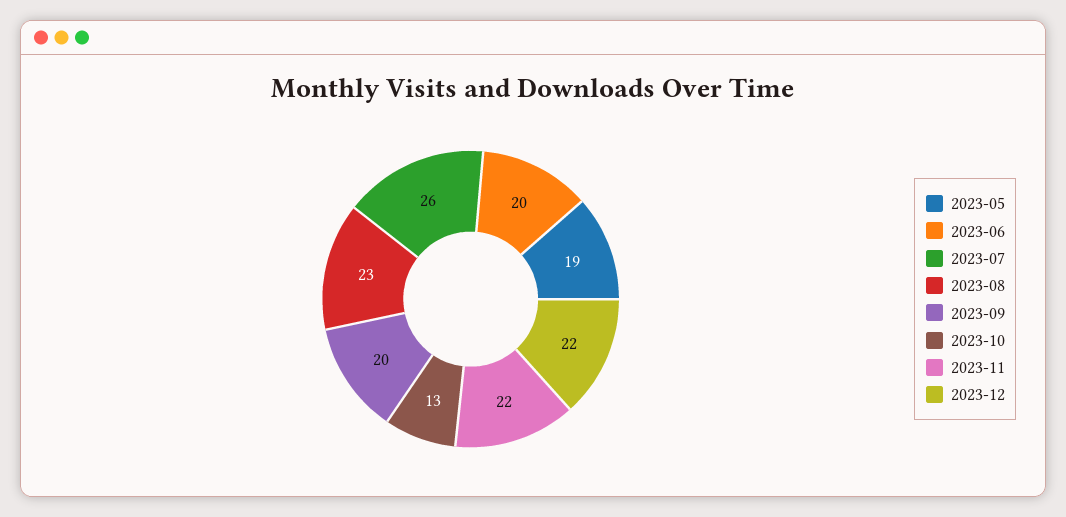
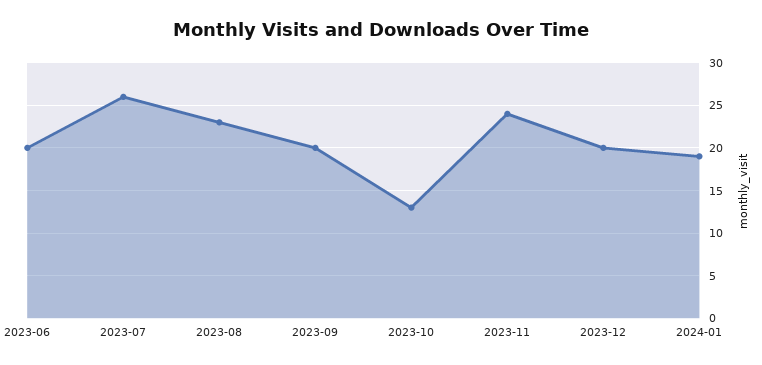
2023-05: 19 -> none
2023-11: 22 -> 24
2023-12: 22 -> 20
2024-01: none -> 19

